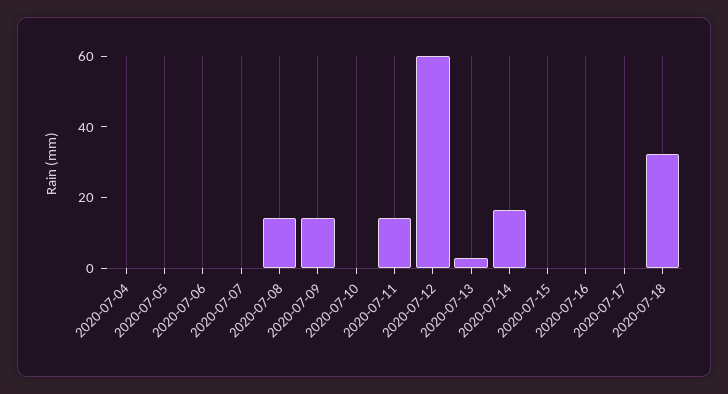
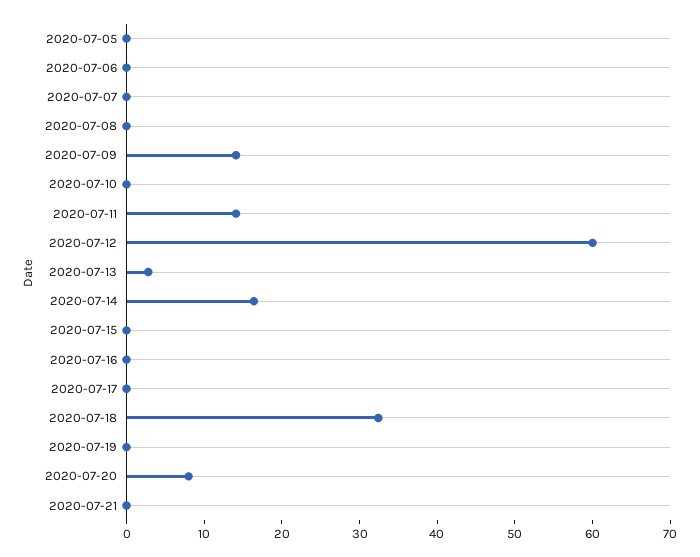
2020-07-04: 0 -> none
2020-07-08: 15 -> 0
2020-07-19: none -> 0
2020-07-20: none -> 8
2020-07-21: none -> 0

